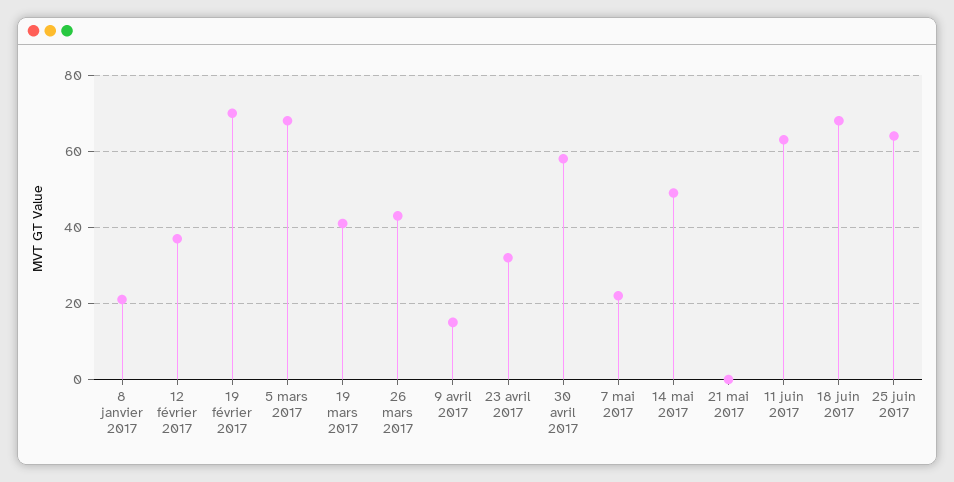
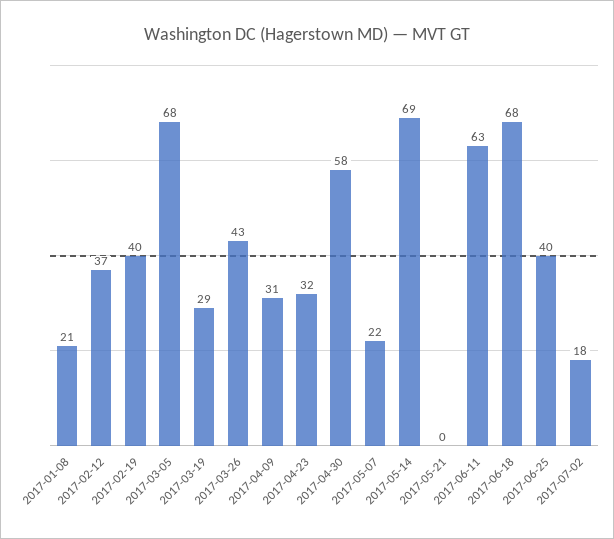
19 février 2017: 70 -> 40
19 mars 2017: 40 -> 29
9 avril 2017: 15 -> 31
14 mai 2017: 50 -> 69
25 juin 2017: 65 -> 40
2017-07-02: none -> 18

